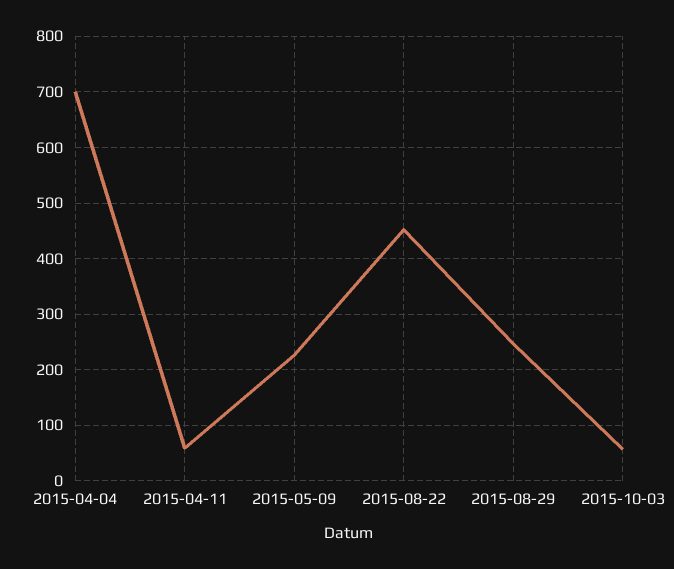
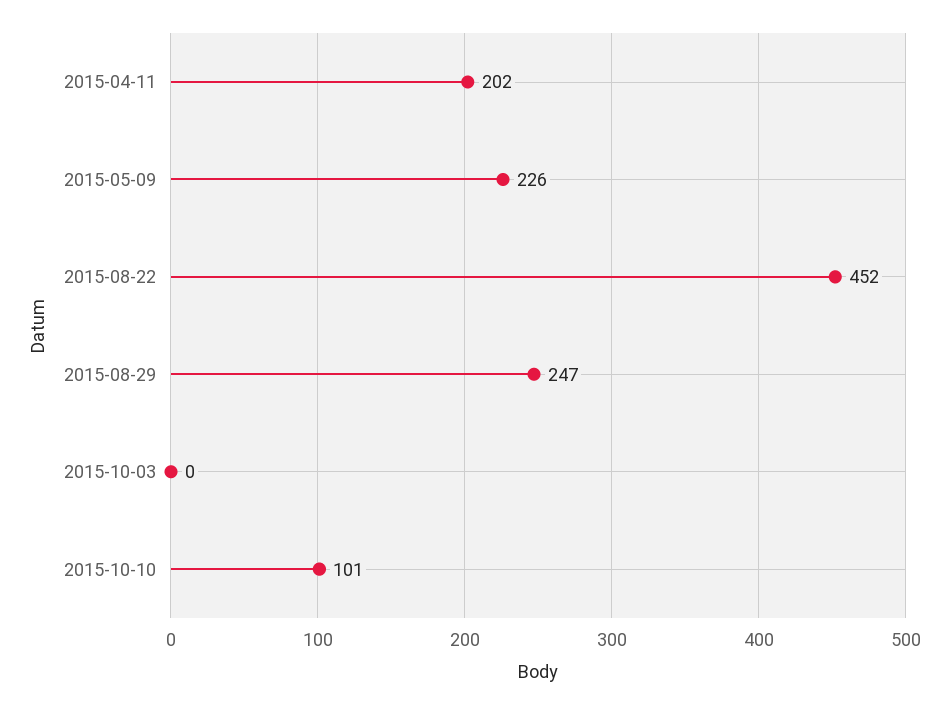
2015-04-04: 700 -> none
2015-04-11: 60 -> 202
2015-10-03: 60 -> 0
2015-10-10: none -> 101

